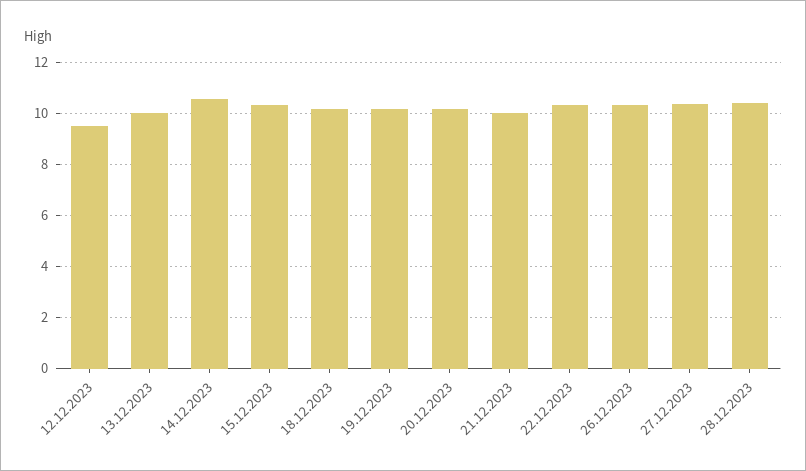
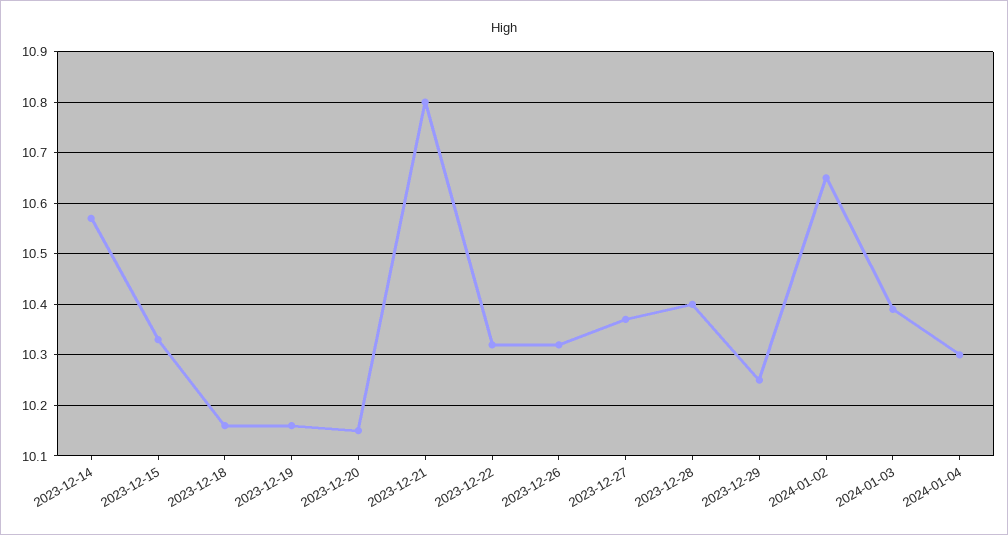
12.12.2023: 9.5 -> none
13.12.2023: 10 -> none
21.12.2023: 10 -> 10.8
2023-12-29: none -> 10.25
2024-01-02: none -> 10.65
2024-01-03: none -> 10.4
2024-01-04: none -> 10.3

